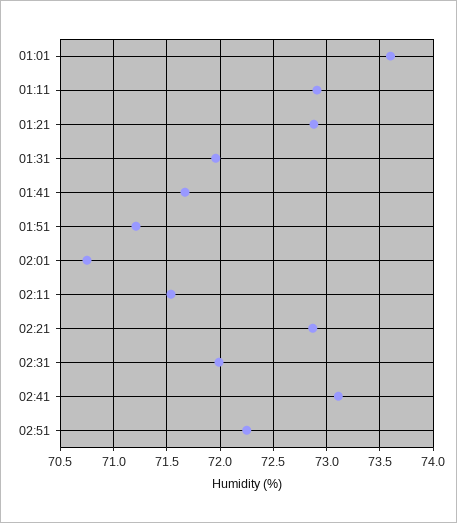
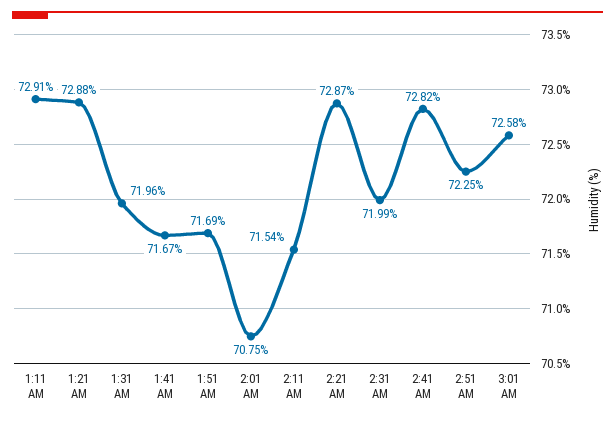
01:01: 73.6 -> none
01:51: 71.2 -> 71.69
02:41: 73.1 -> 72.82
3:01 AM: none -> 72.58

